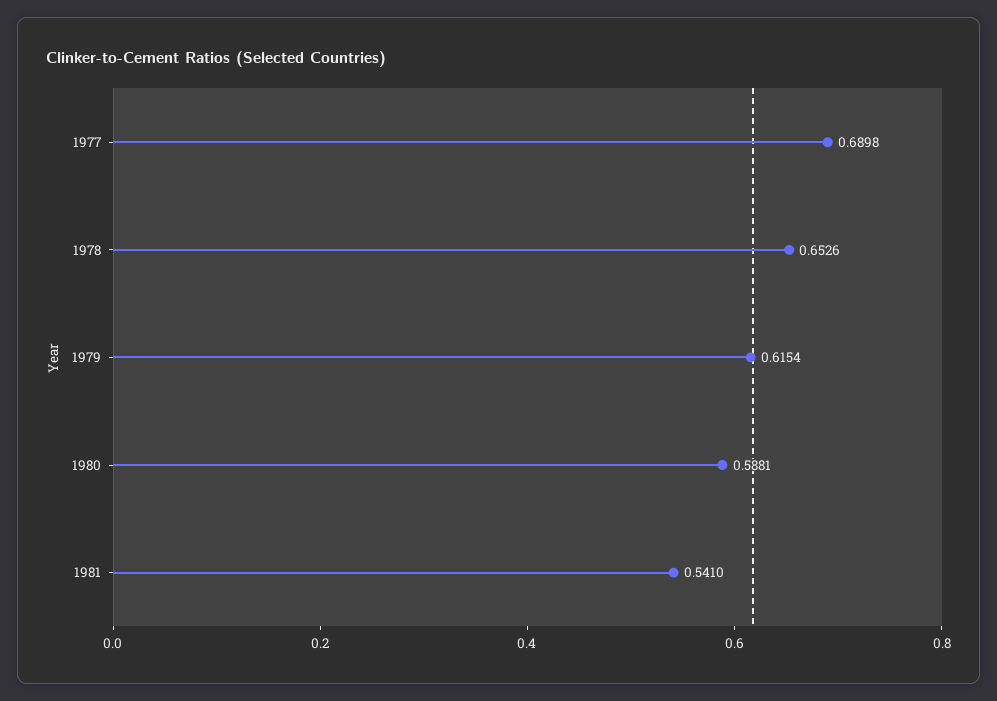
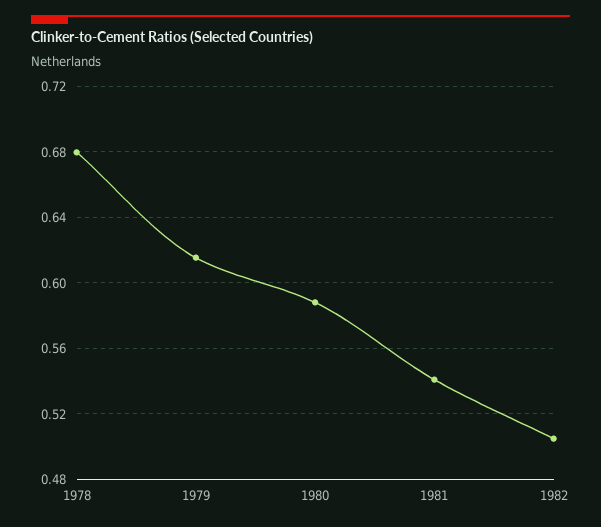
1977: 0.6898 -> none
1978: 0.6526 -> 0.68
1982: none -> 0.505

